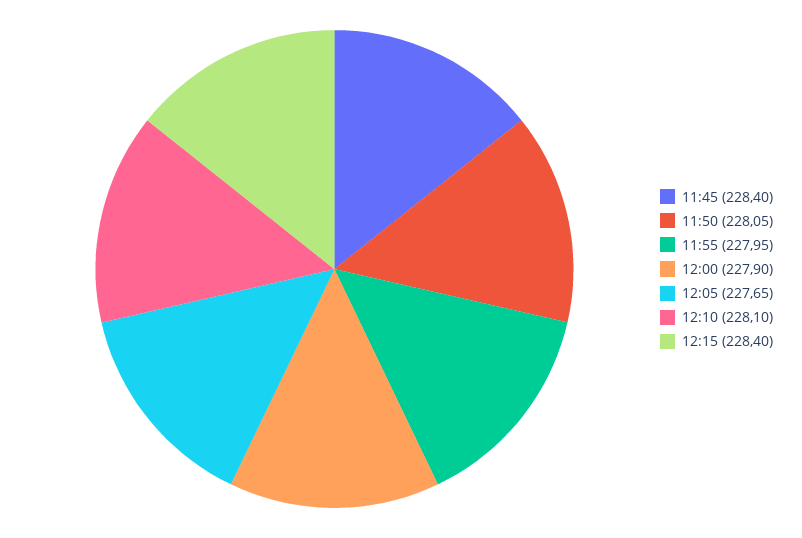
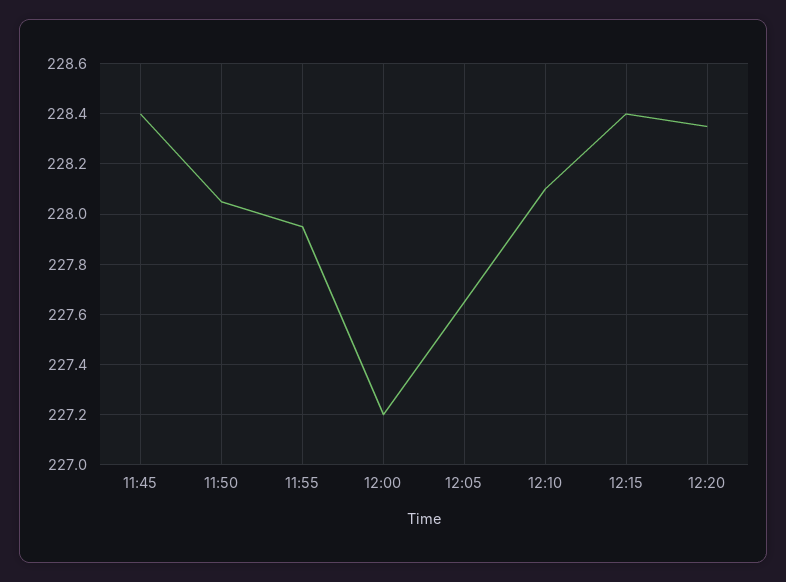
12:00: 227.9 -> 227.2
12:20: none -> 228.35

